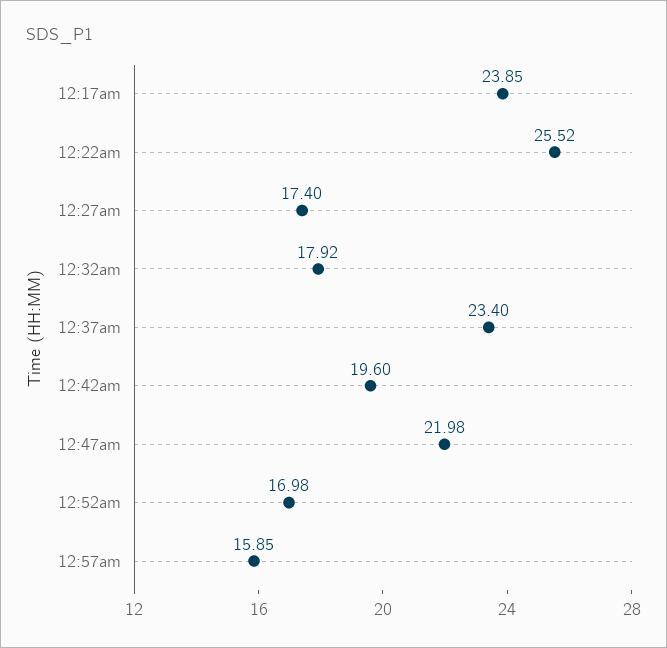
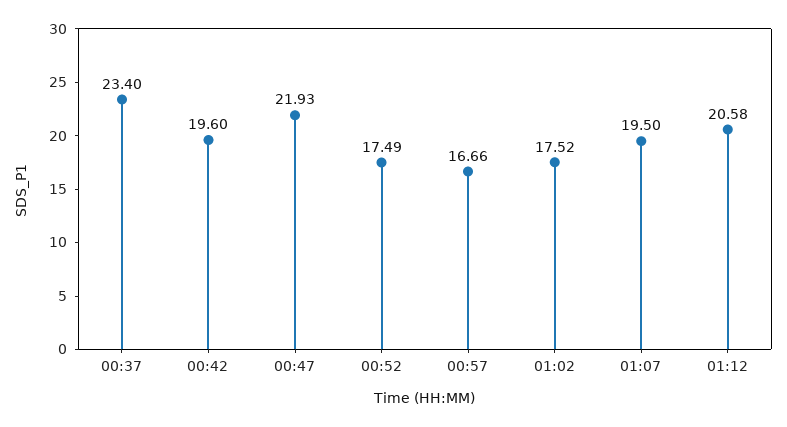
12:17am: 23.85 -> none
12:22am: 25.52 -> none
12:27am: 17.4 -> none
12:32am: 17.92 -> none
12:47am: 21.98 -> 21.93
12:52am: 16.98 -> 17.49
12:57am: 15.85 -> 16.66
01:02: none -> 17.52
01:07: none -> 19.5
01:12: none -> 20.58

